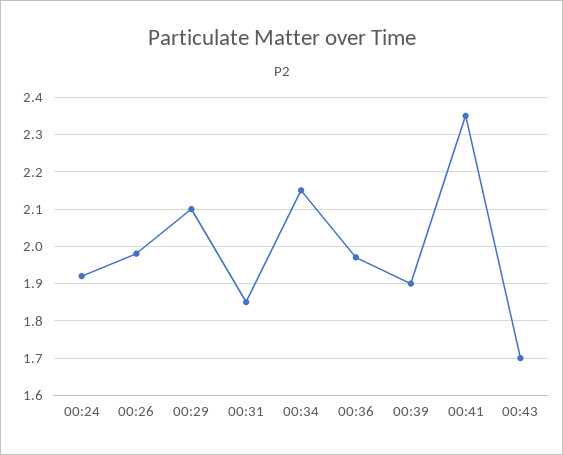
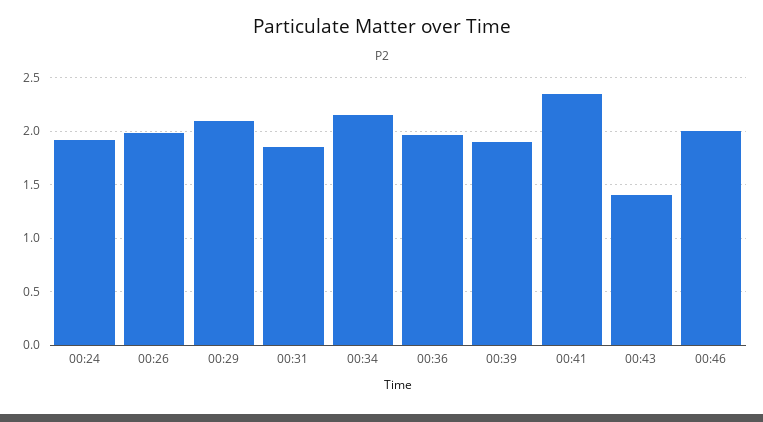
00:43: 1.7 -> 1.4
00:46: none -> 2

